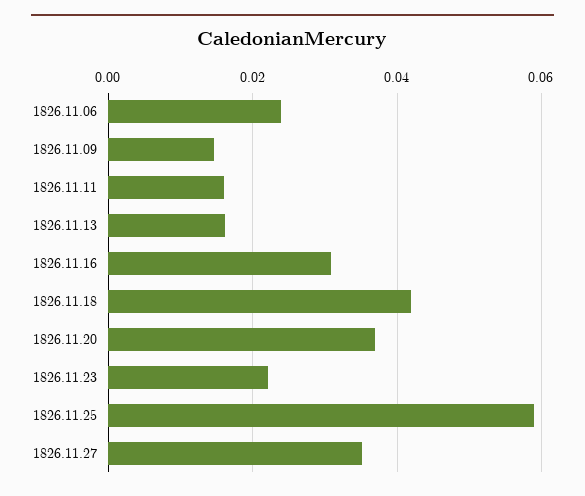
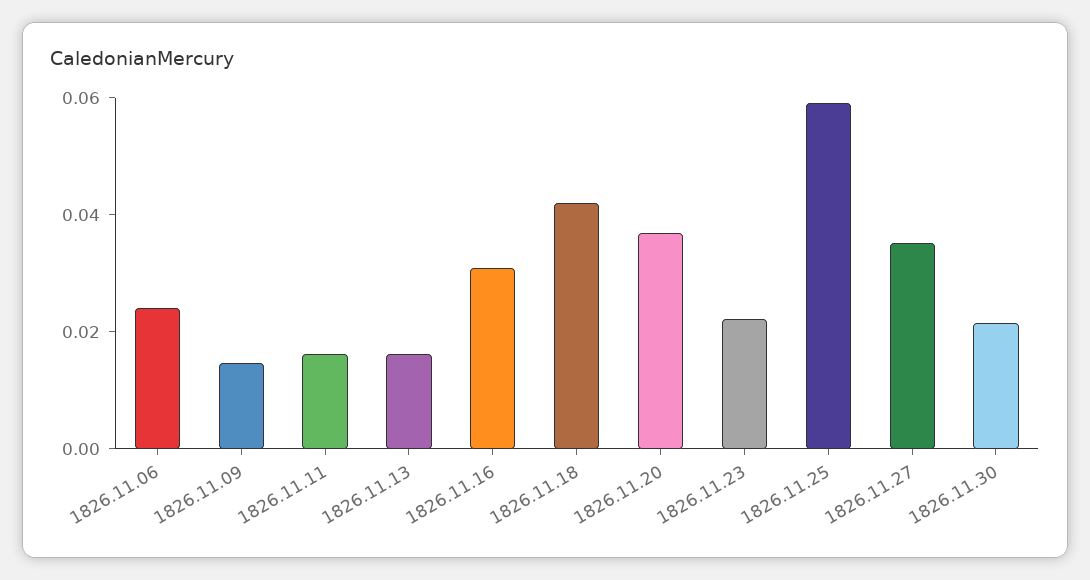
1826.11.30: none -> 0.02

